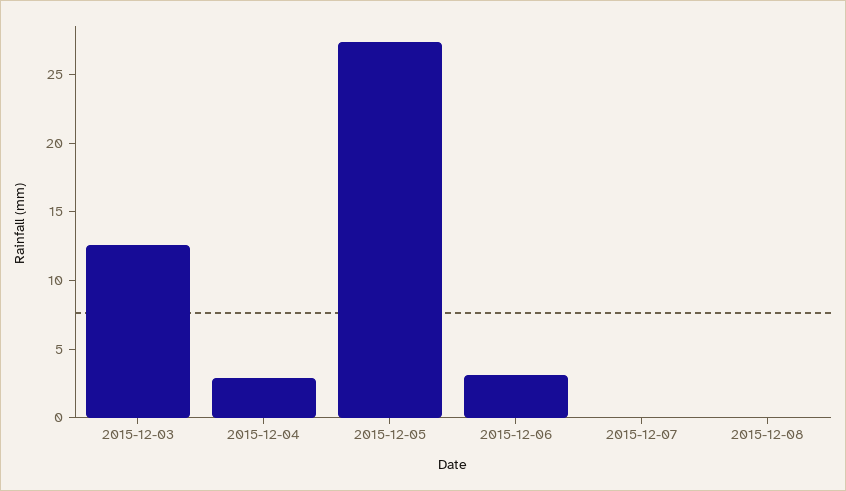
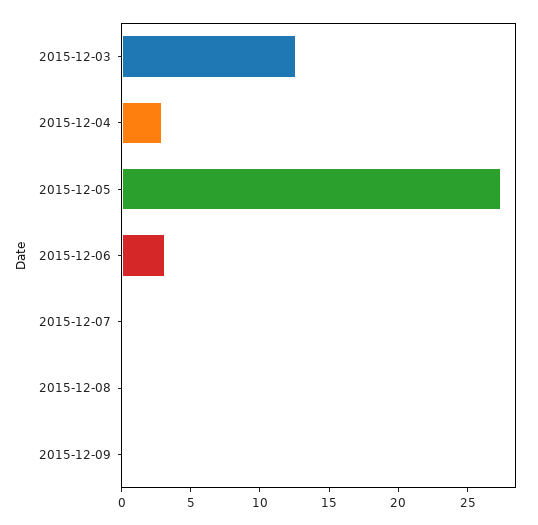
2015-12-09: none -> 0

